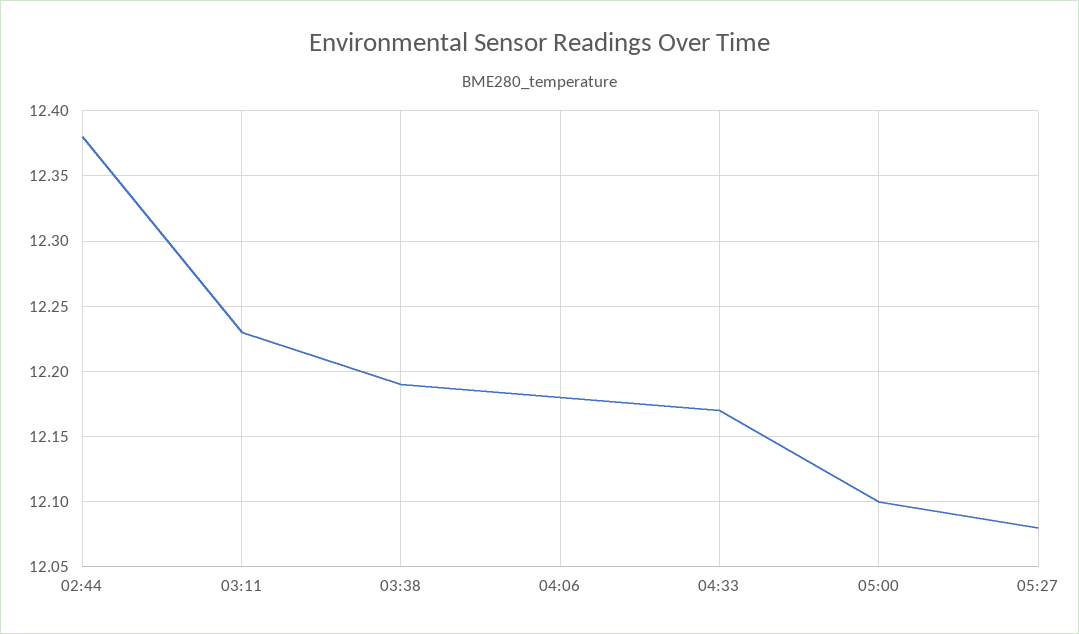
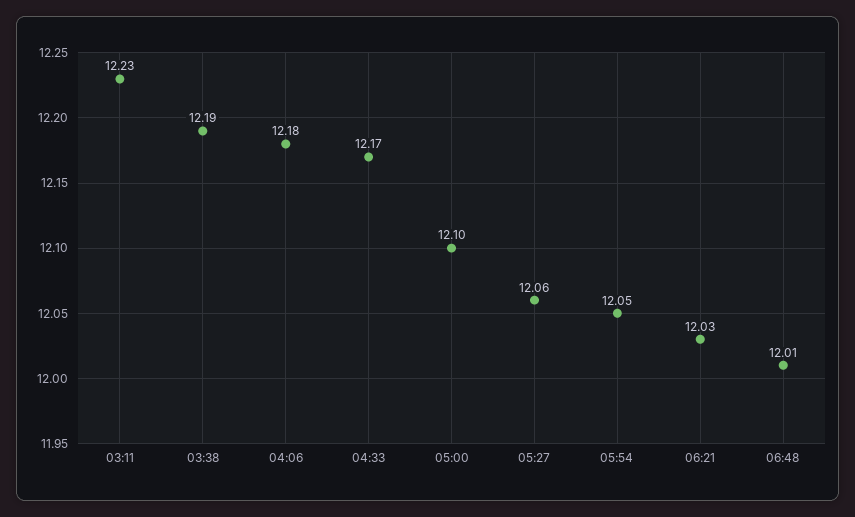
02:44: 12.38 -> none
05:27: 12.08 -> 12.06
05:54: none -> 12.05
06:21: none -> 12.03
06:48: none -> 12.01

